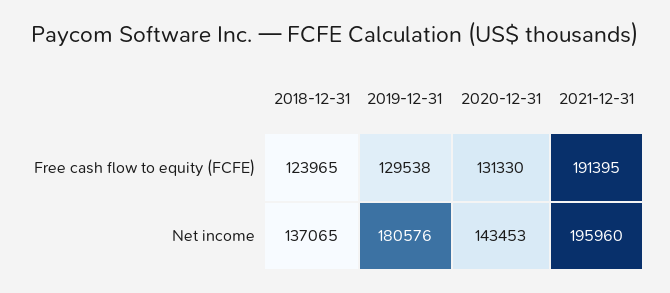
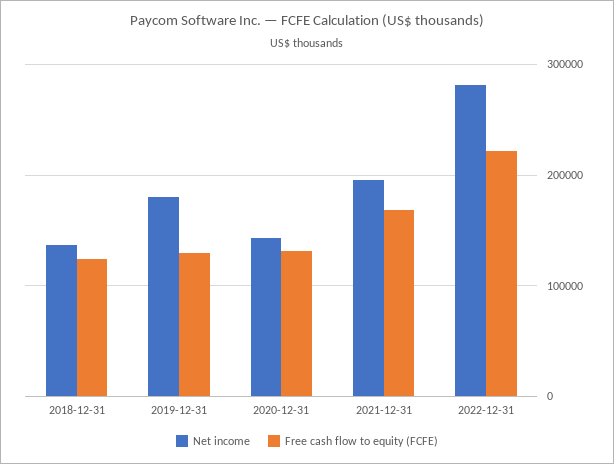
Free cash flow to equity (FCFE), 2021-12-31: 191395 -> 170000
Net income, 2022-12-31: none -> 280000
Free cash flow to equity (FCFE), 2022-12-31: none -> 220000

